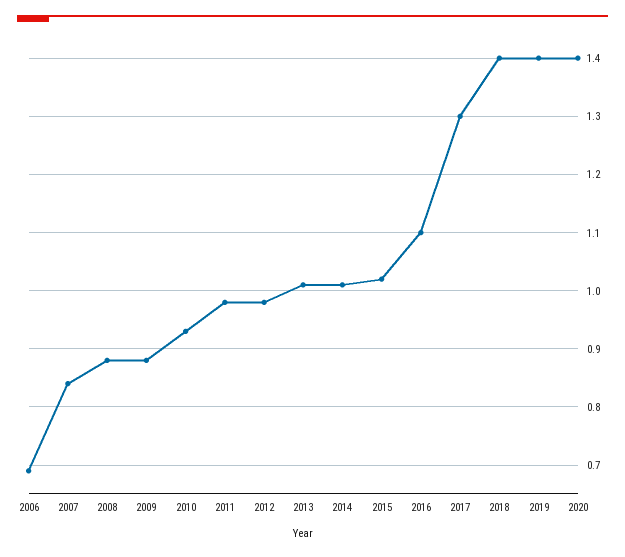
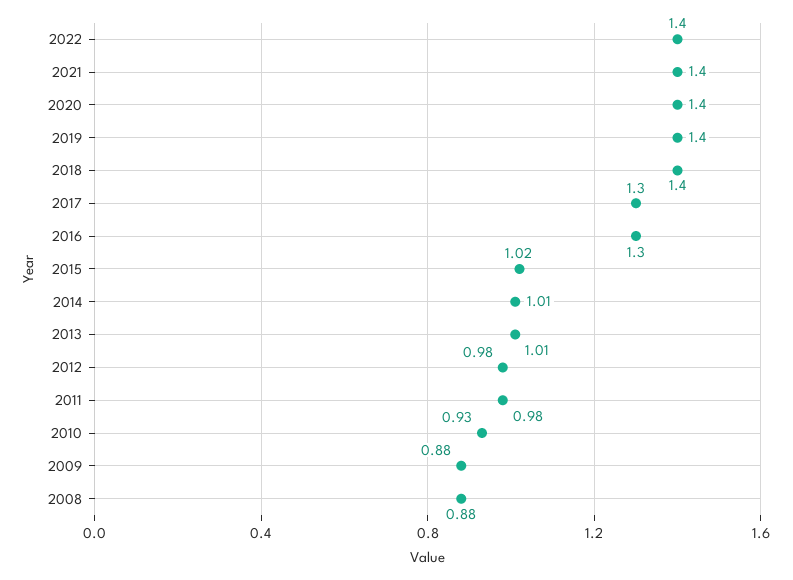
2006: 0.7 -> none
2007: 0.85 -> none
2016: 1.1 -> 1.3
2022: none -> 1.4
2021: none -> 1.4

